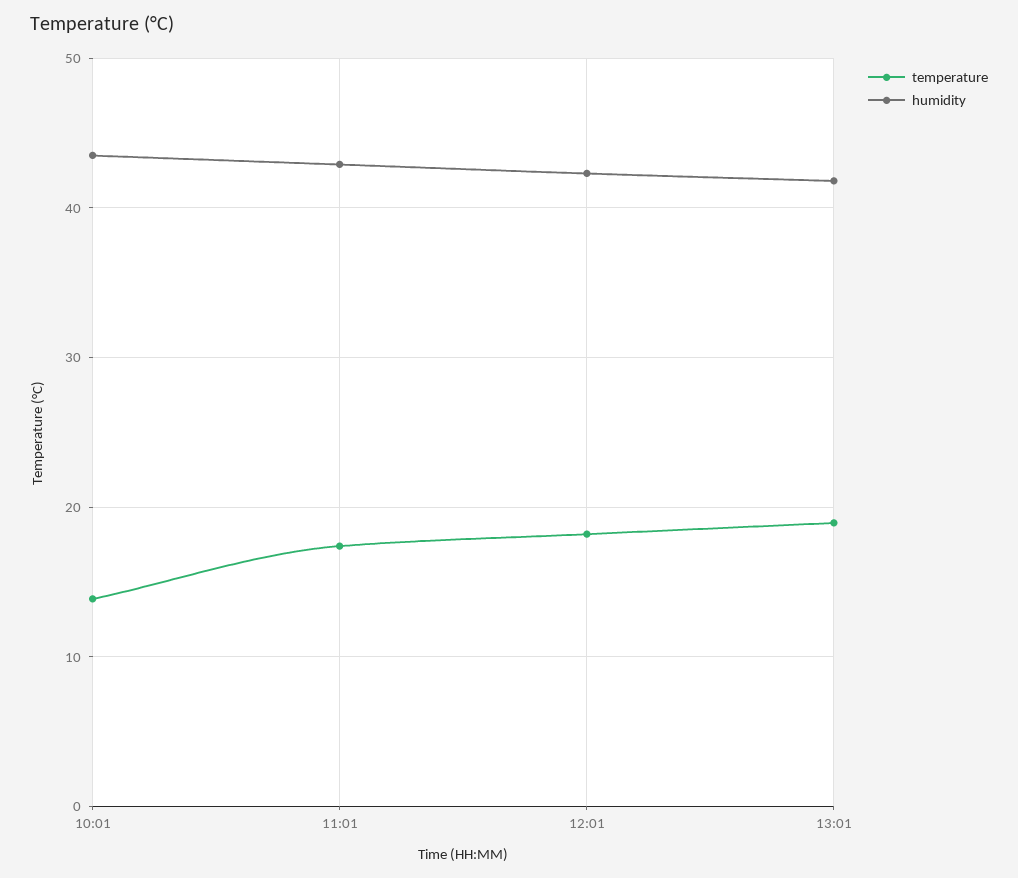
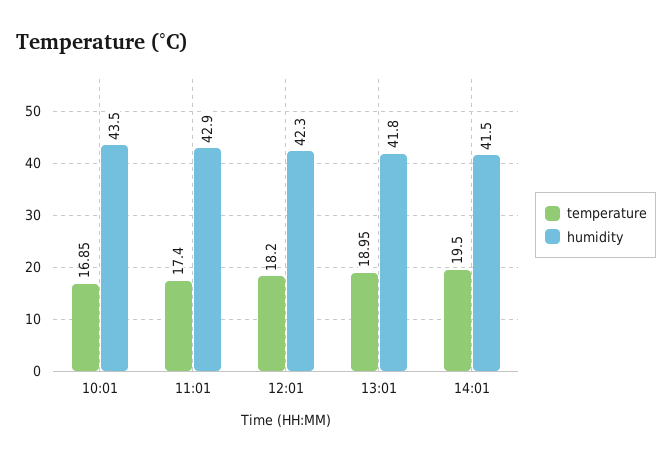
temperature, 10:01: 14 -> 16.85
temperature, 14:01: none -> 19.5
humidity, 14:01: none -> 41.5

